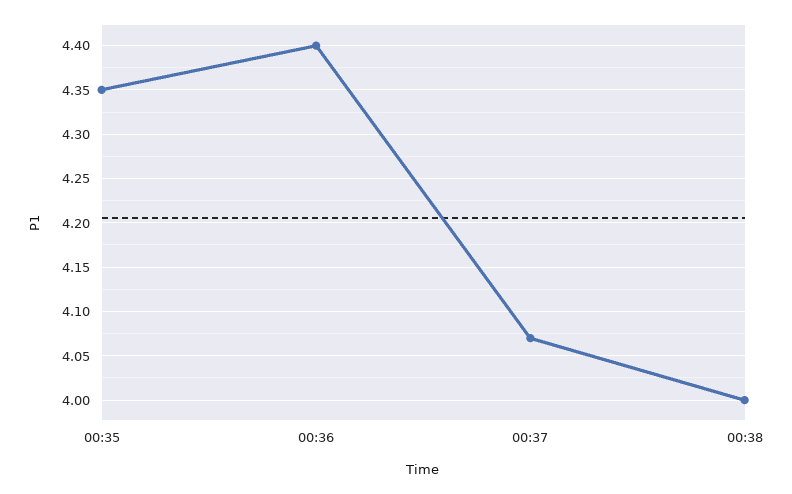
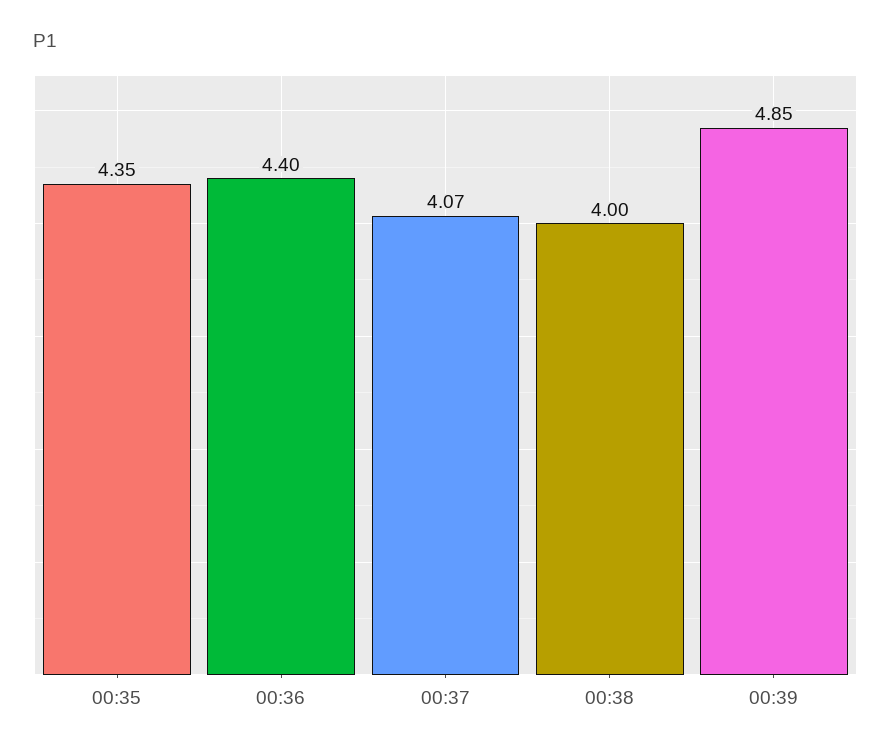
00:39: none -> 4.85

